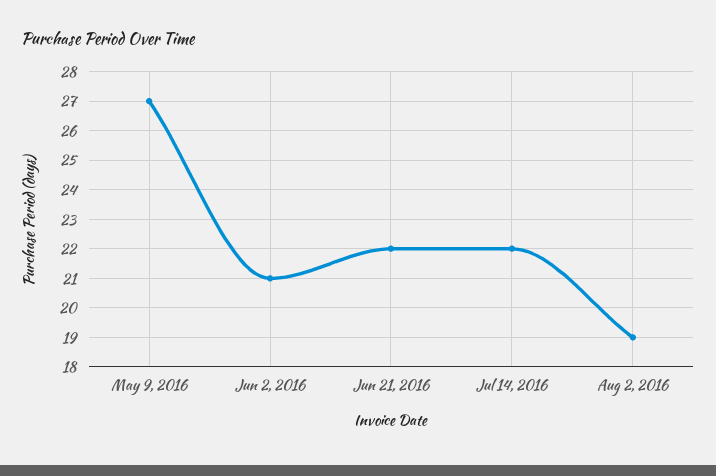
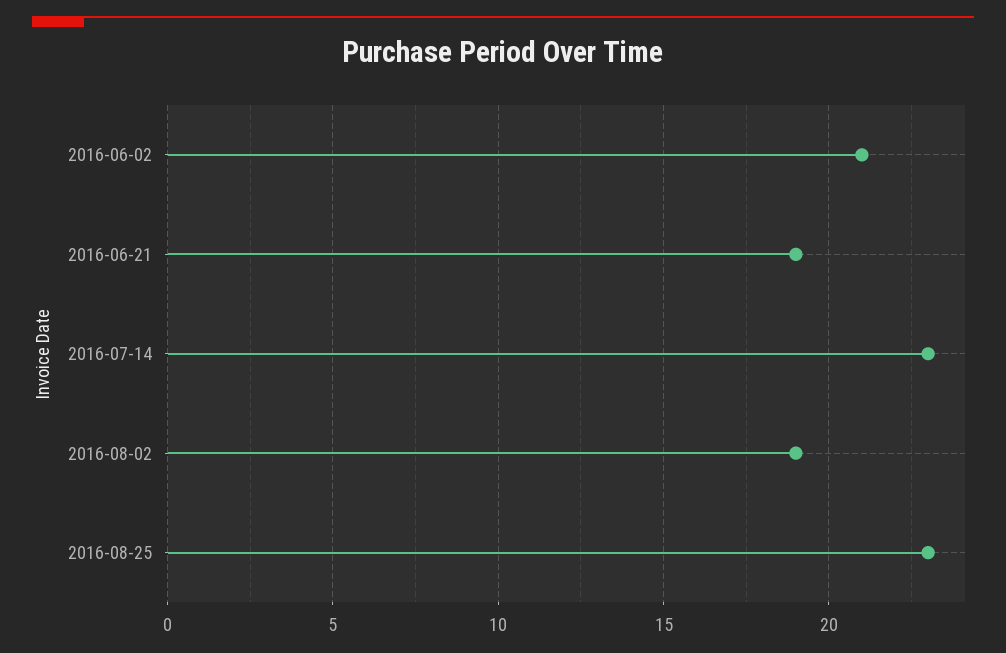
May 9, 2016: 27 -> none
Jun 21, 2016: 22 -> 19
Jul 14, 2016: 22 -> 23
2016-08-25: none -> 23

